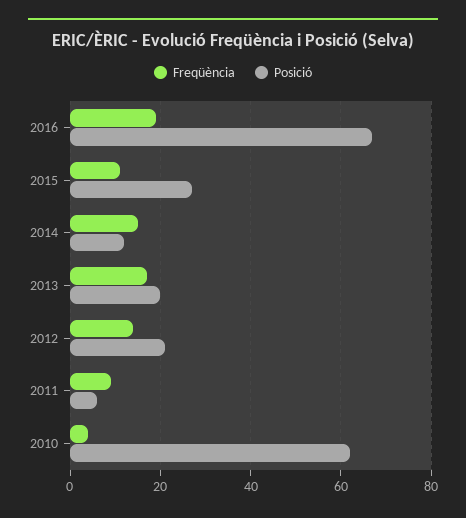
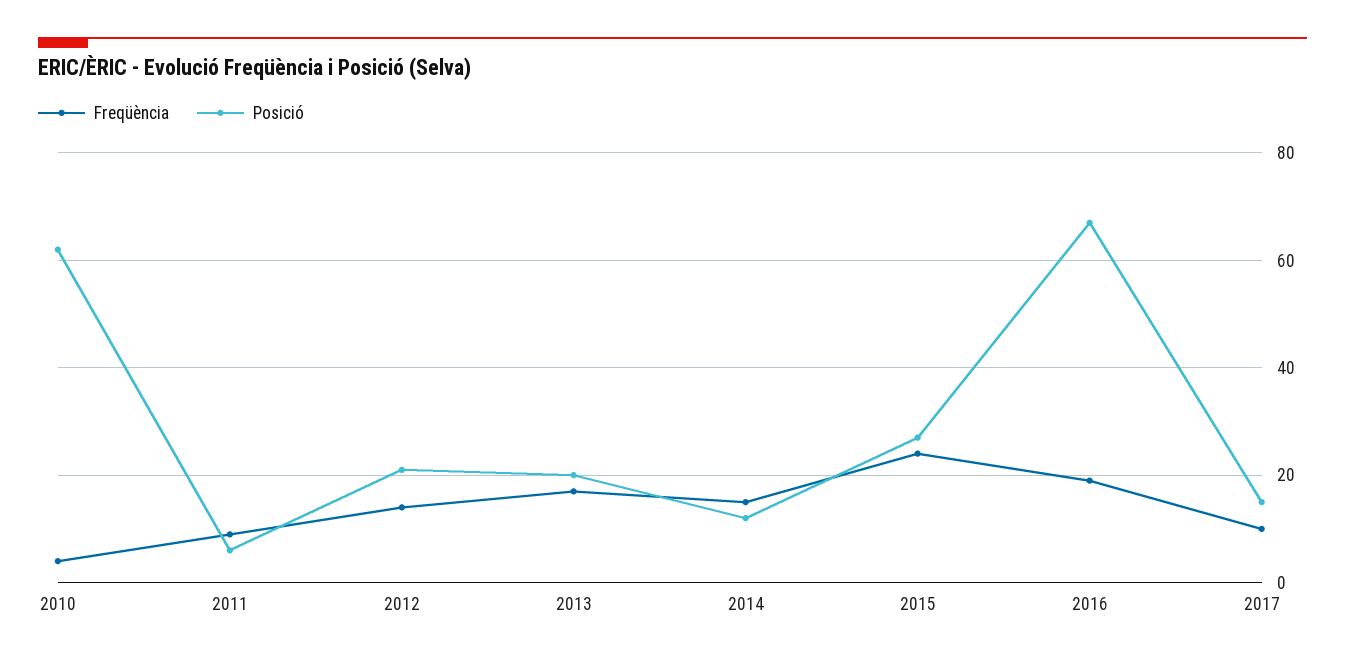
Freqüència, 2015: 10 -> 25
Freqüència, 2017: none -> 10
Posició, 2017: none -> 15

